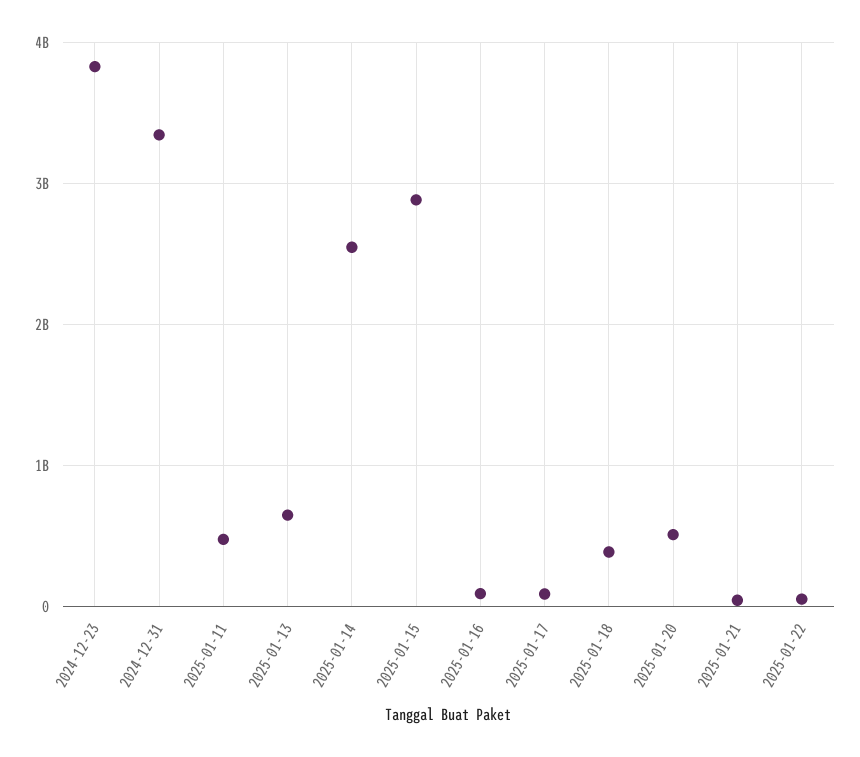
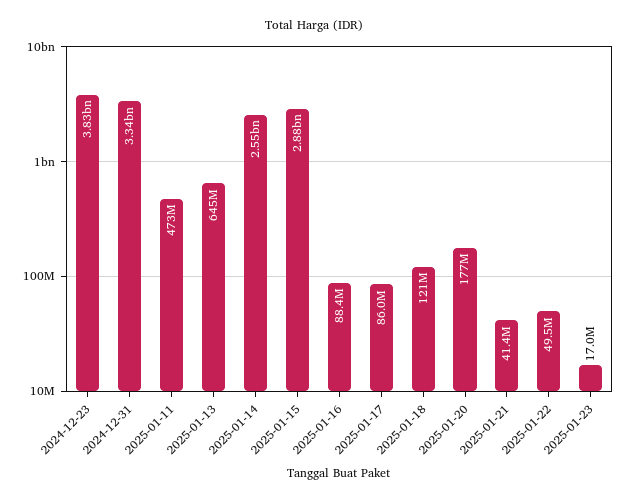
2025-01-18: 400000000 -> 121000000
2025-01-20: 500000000 -> 177000000
2025-01-23: none -> 17000000

